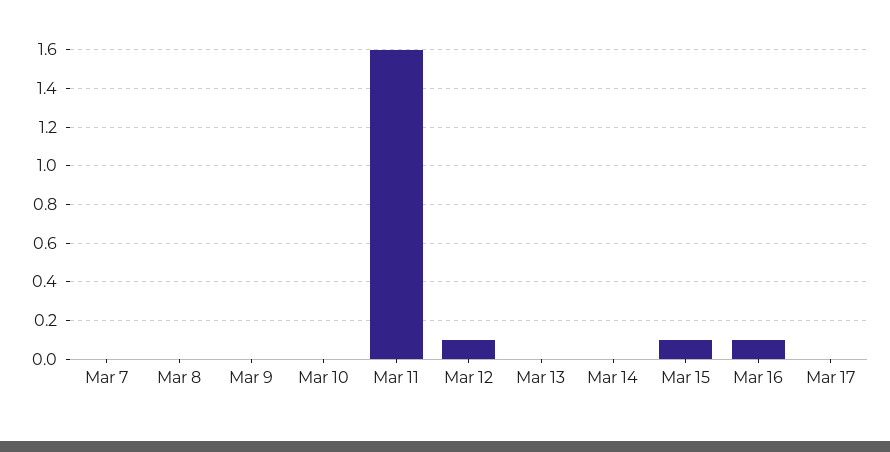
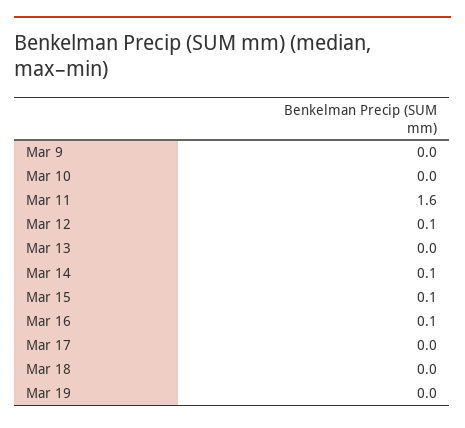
Mar 7: 0 -> none
Mar 8: 0 -> none
Mar 14: 0 -> 0.1
Mar 18: none -> 0
Mar 19: none -> 0

